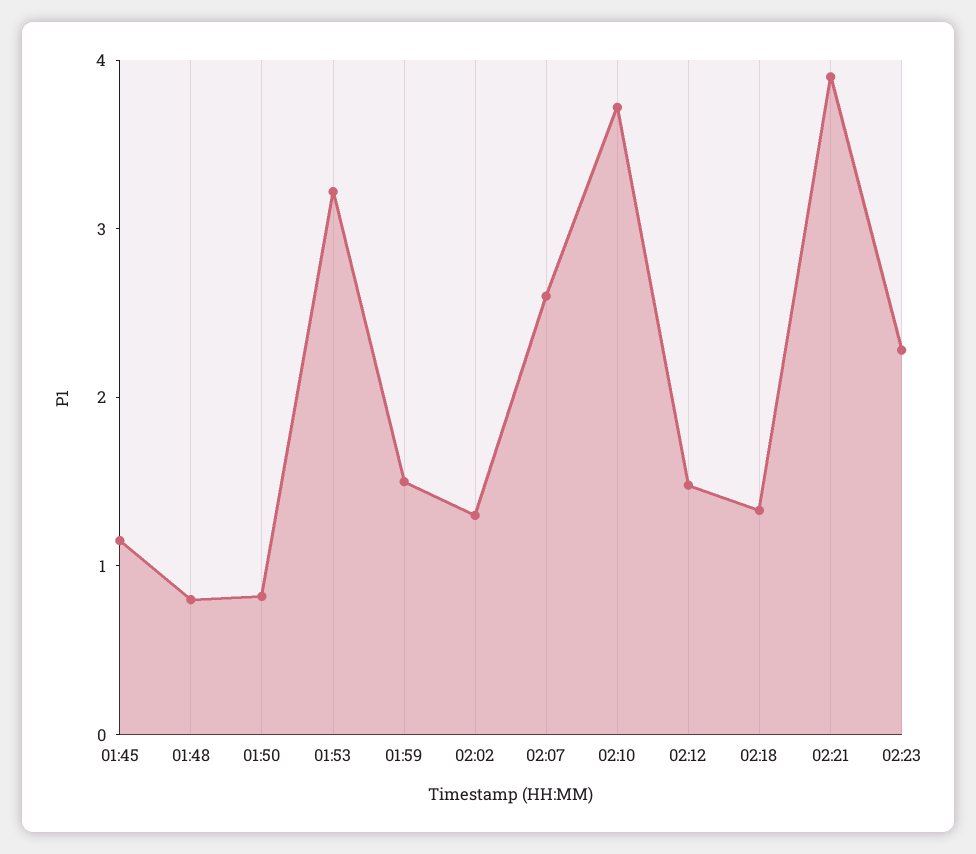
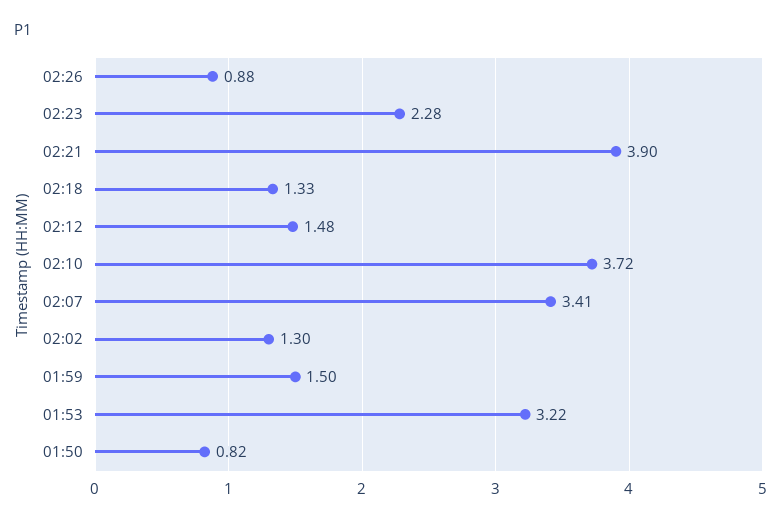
01:45: 1.2 -> none
01:48: 0.8 -> none
02:07: 2.6 -> 3.41
02:26: none -> 0.88

